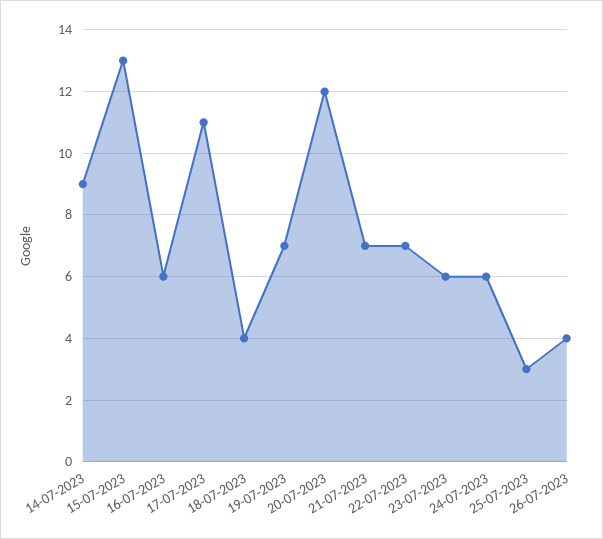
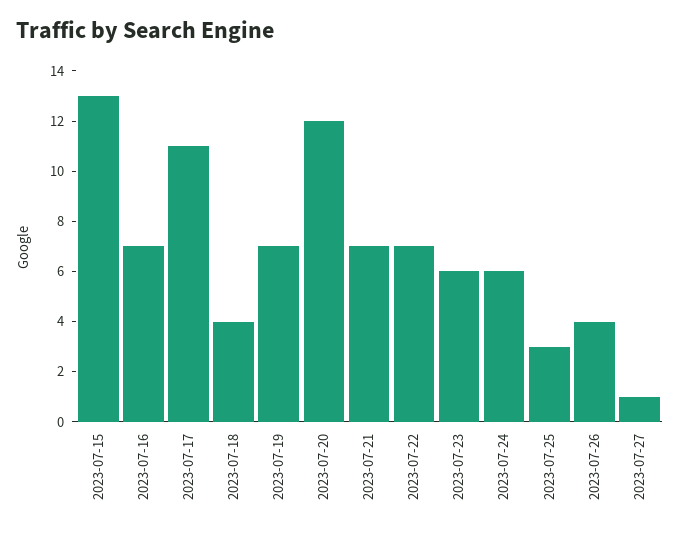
14-07-2023: 9 -> none
16-07-2023: 6 -> 7
2023-07-27: none -> 1

